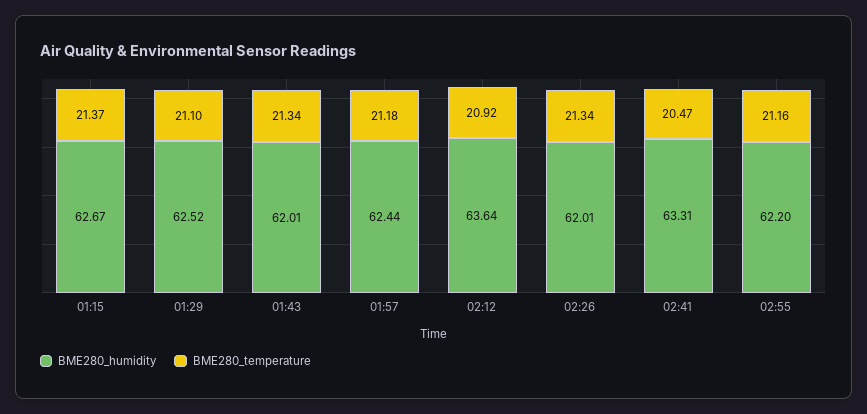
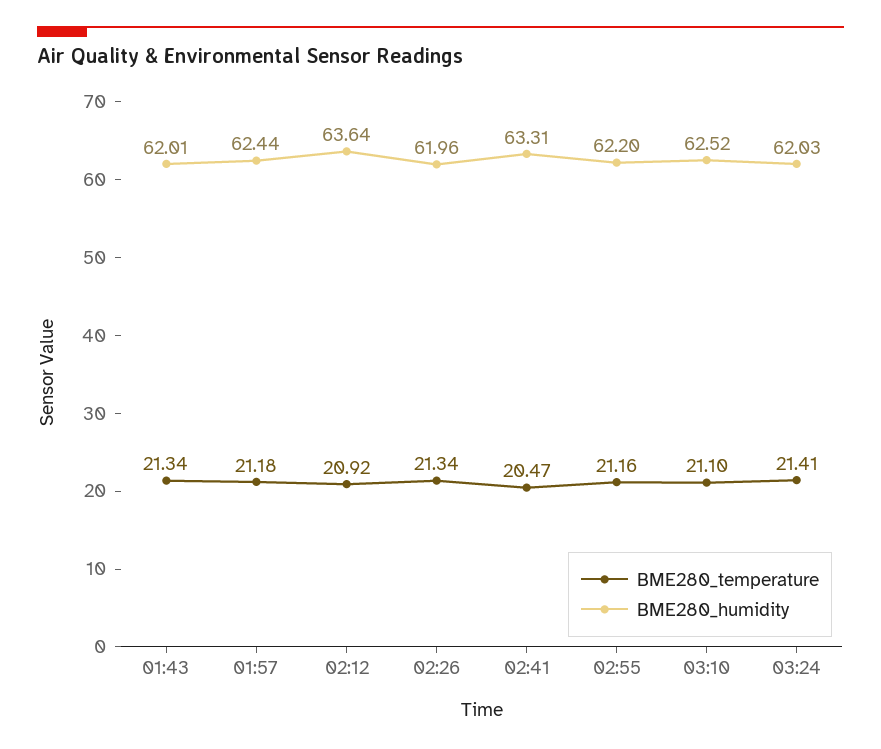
BME280_humidity, 01:15: 62.67 -> none
BME280_temperature, 01:15: 21.37 -> none
BME280_humidity, 01:29: 62.52 -> none
BME280_temperature, 01:29: 21.1 -> none
BME280_humidity, 02:26: 62.01 -> 61.96
BME280_temperature, 03:10: none -> 21.1
BME280_humidity, 03:10: none -> 62.52
BME280_temperature, 03:24: none -> 21.41
BME280_humidity, 03:24: none -> 62.03

